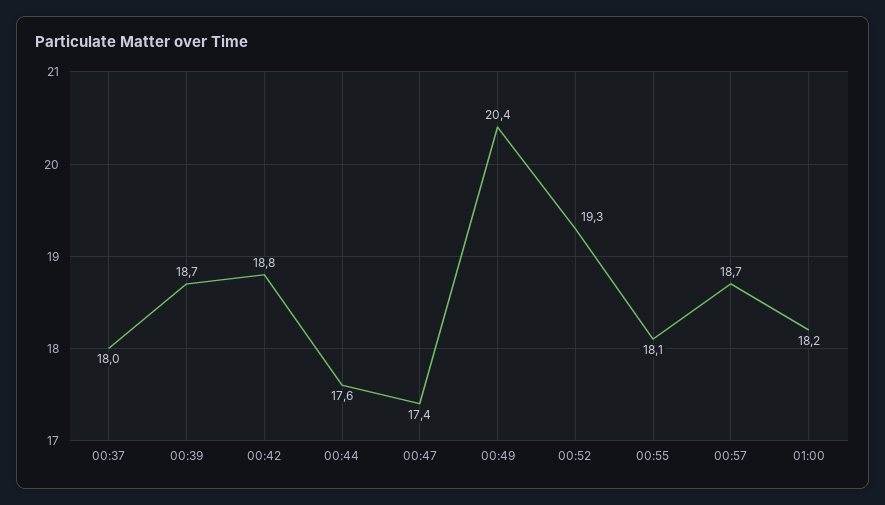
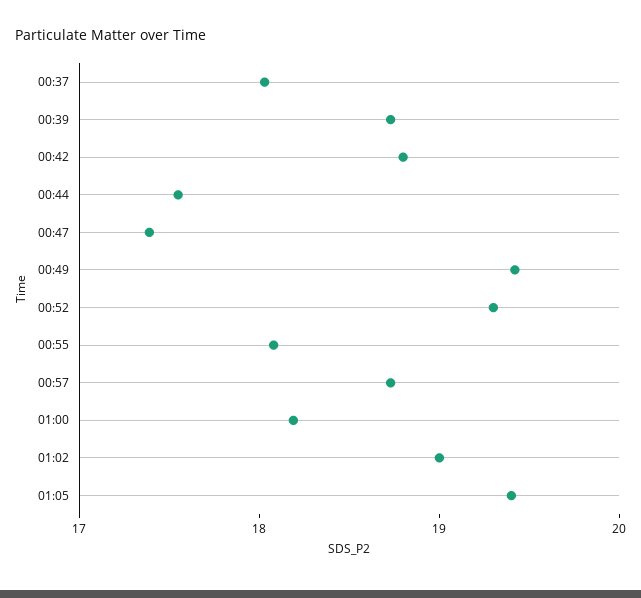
00:49: 20.4 -> 19.4
01:02: none -> 19
01:05: none -> 19.4

